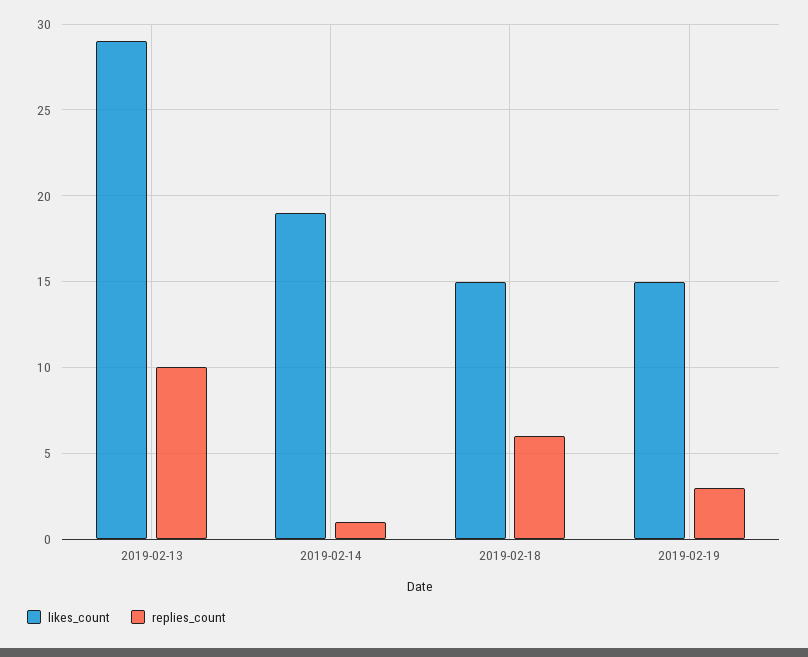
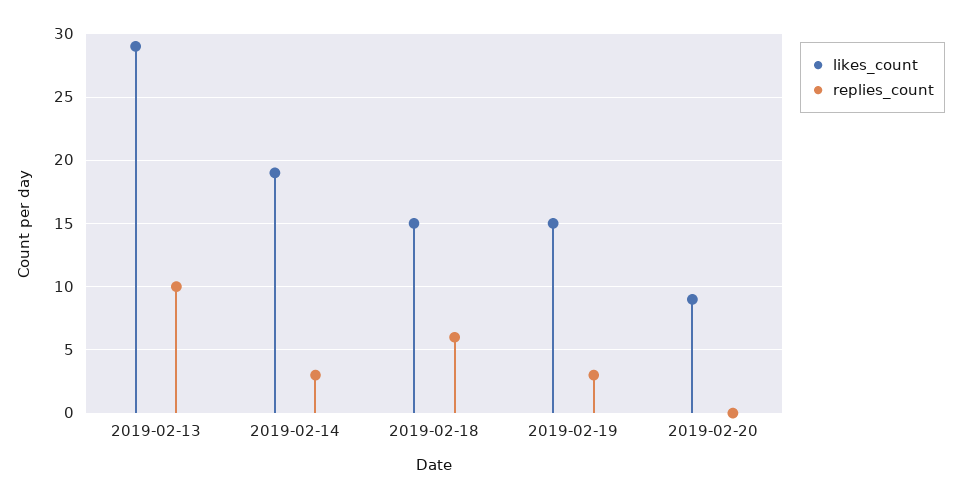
replies_count, 2019-02-14: 1 -> 3
likes_count, 2019-02-20: none -> 9
replies_count, 2019-02-20: none -> 0

